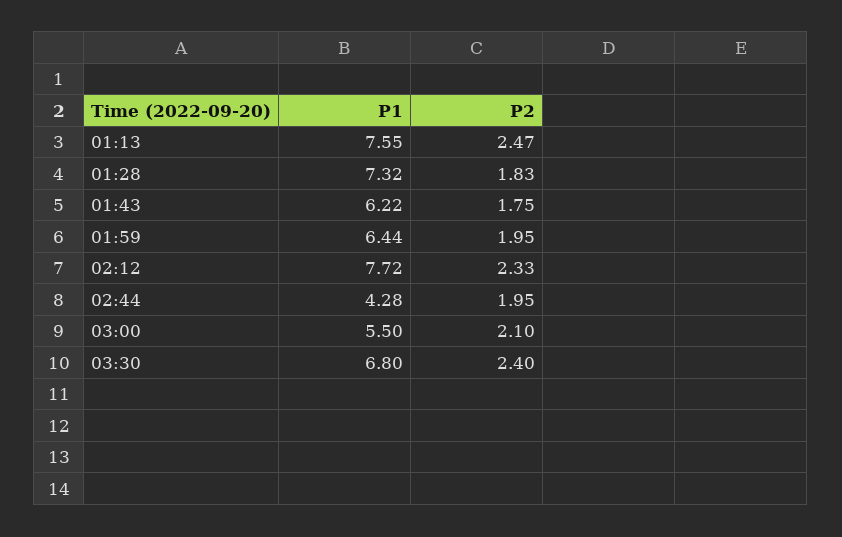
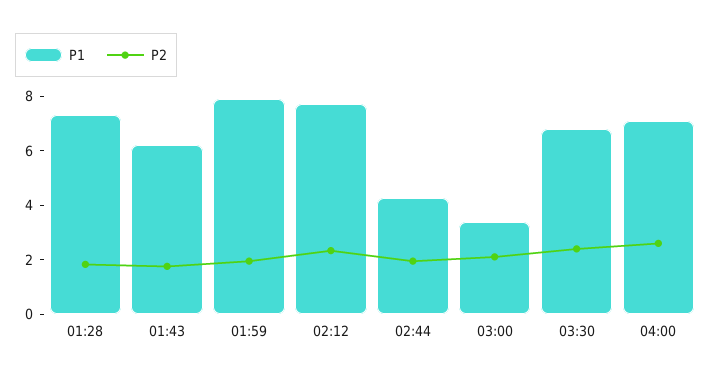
P1, 01:13: 7.55 -> none
P2, 01:13: 2.47 -> none
P1, 01:59: 6.44 -> 8
P1, 03:00: 5.5 -> 3.5
P1, 04:00: none -> 7
P2, 04:00: none -> 2.5

